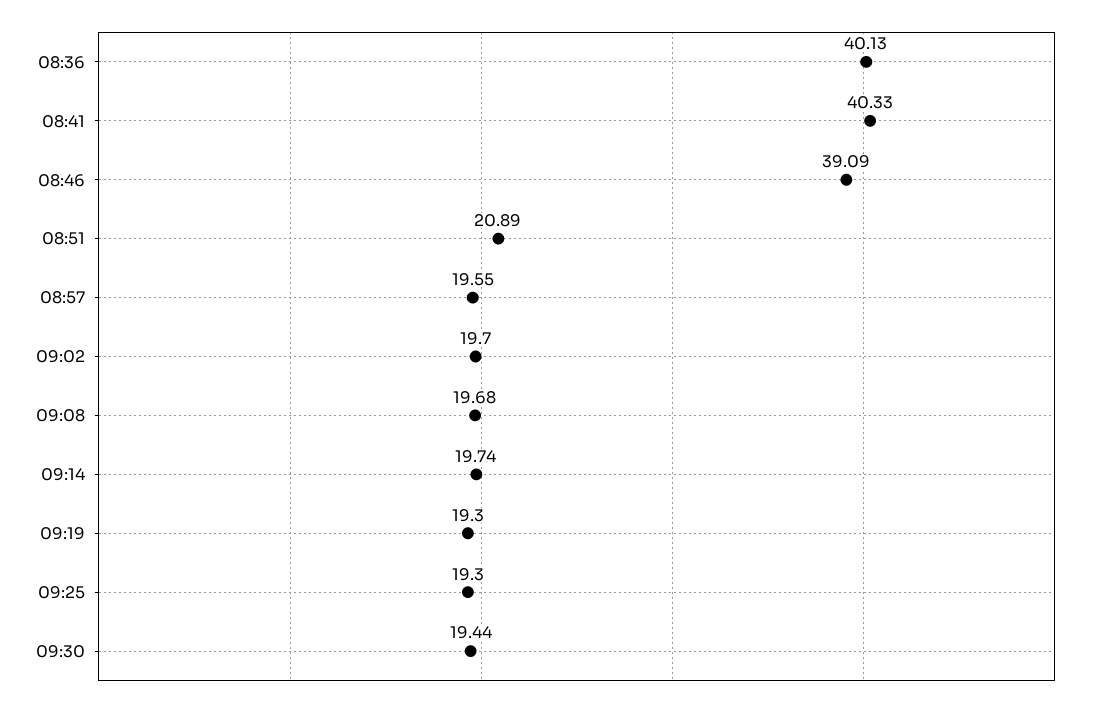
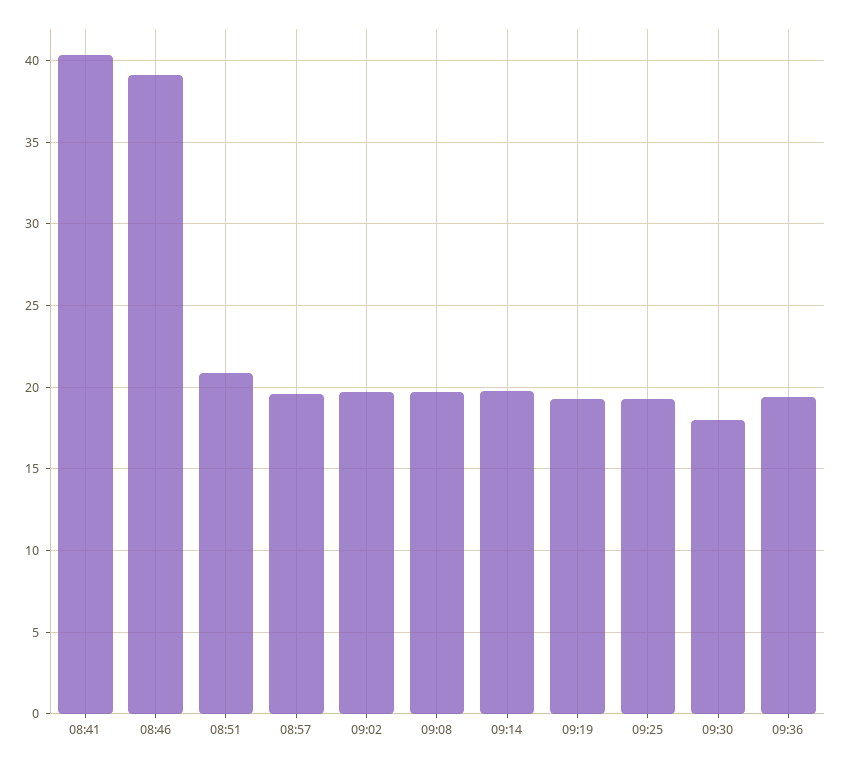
08:36: 40.13 -> none
09:30: 19.44 -> 18
09:36: none -> 19.5

